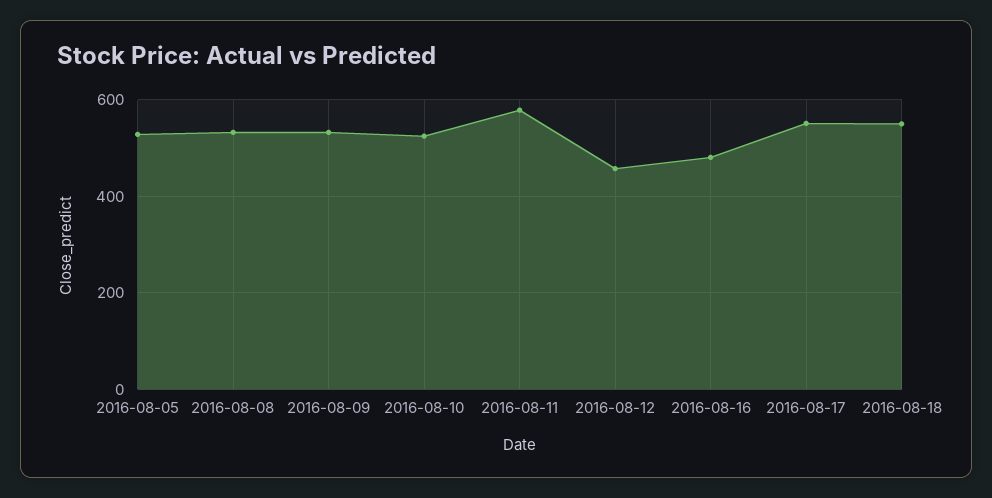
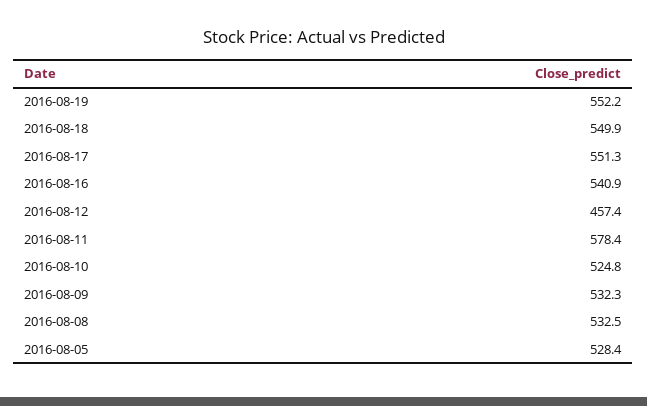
2016-08-16: 480 -> 540.9
2016-08-19: none -> 552.2

